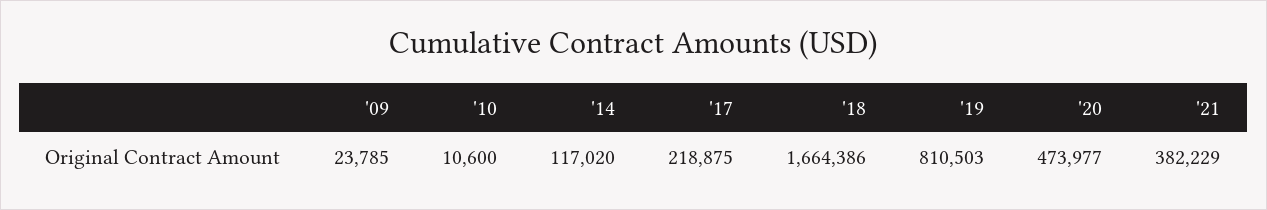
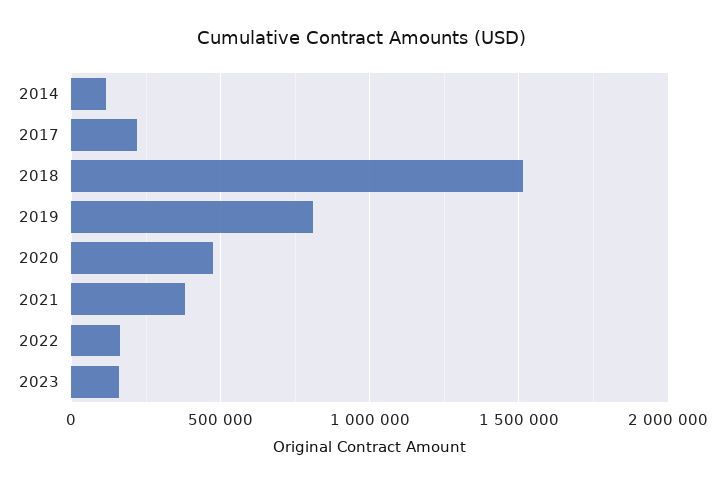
'09: 23785 -> none
'10: 10600 -> none
'18: 1664386 -> 1500000
2022: none -> 150000
2023: none -> 150000

